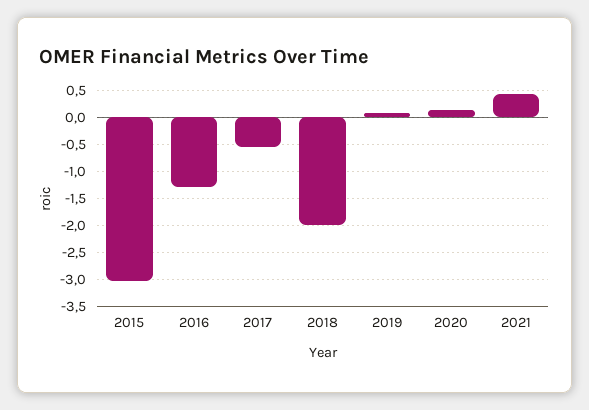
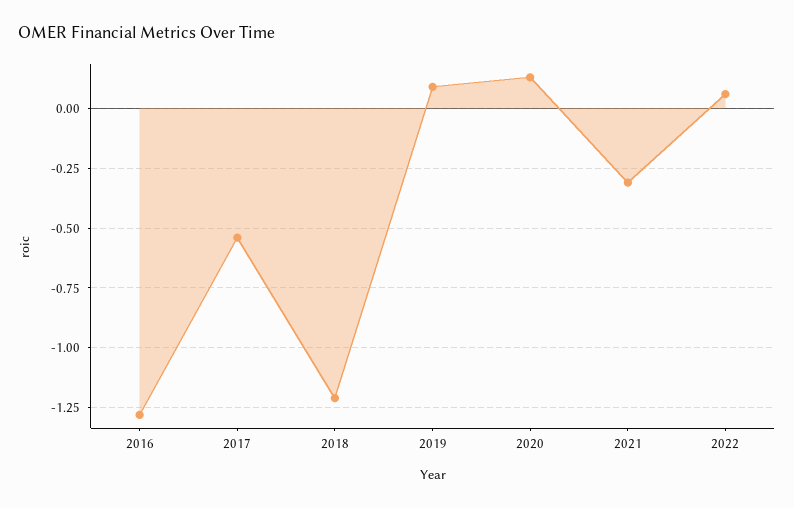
2015: -3 -> none
2018: -2 -> -1.2
2021: 0.5 -> -0.3
2022: none -> 0.05

